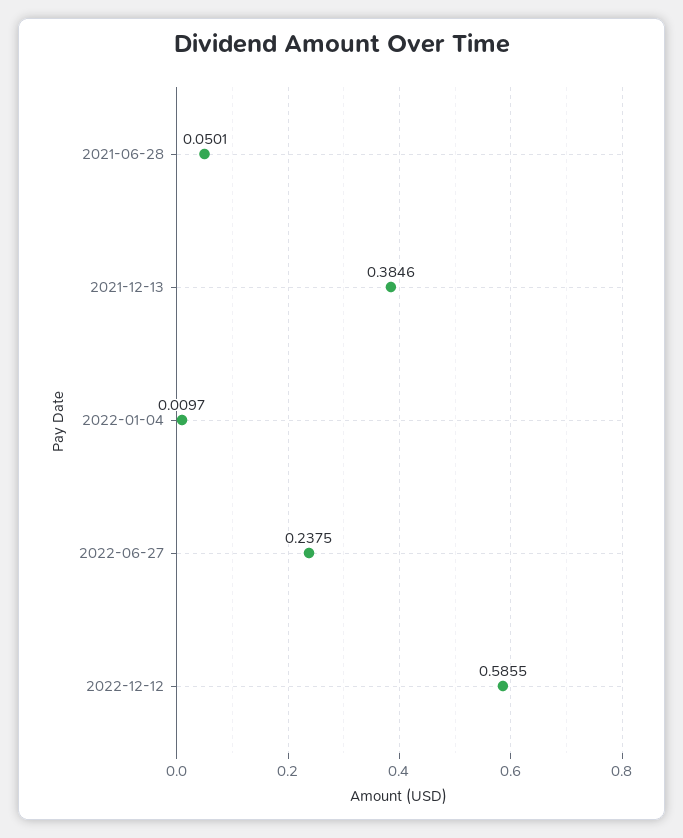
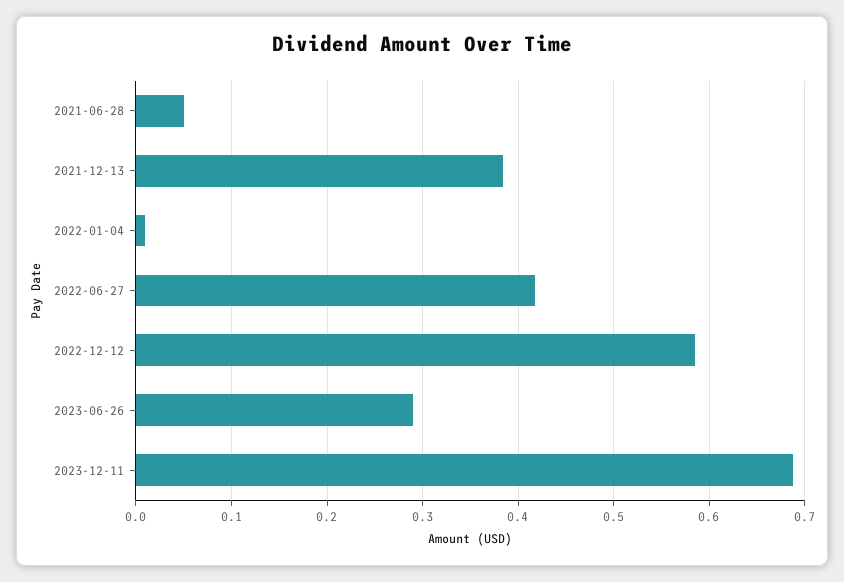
2022-06-27: 0.2375 -> 0.42
2023-06-26: none -> 0.29
2023-12-11: none -> 0.69

